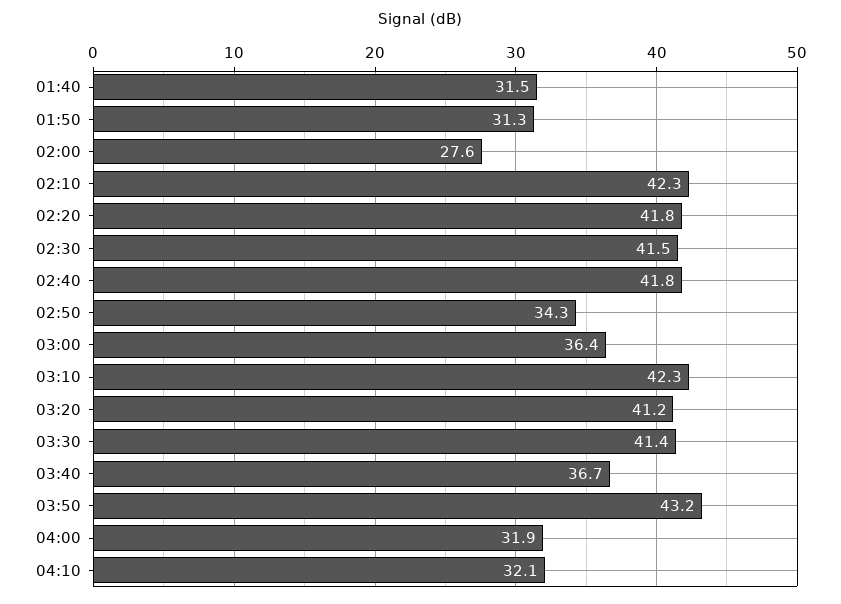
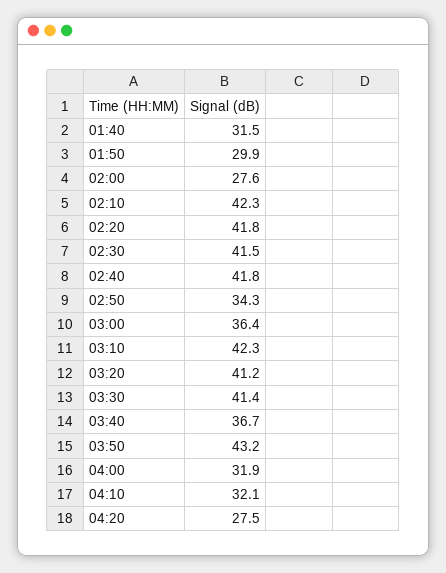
01:50: 31.3 -> 29.9
04:20: none -> 27.5

